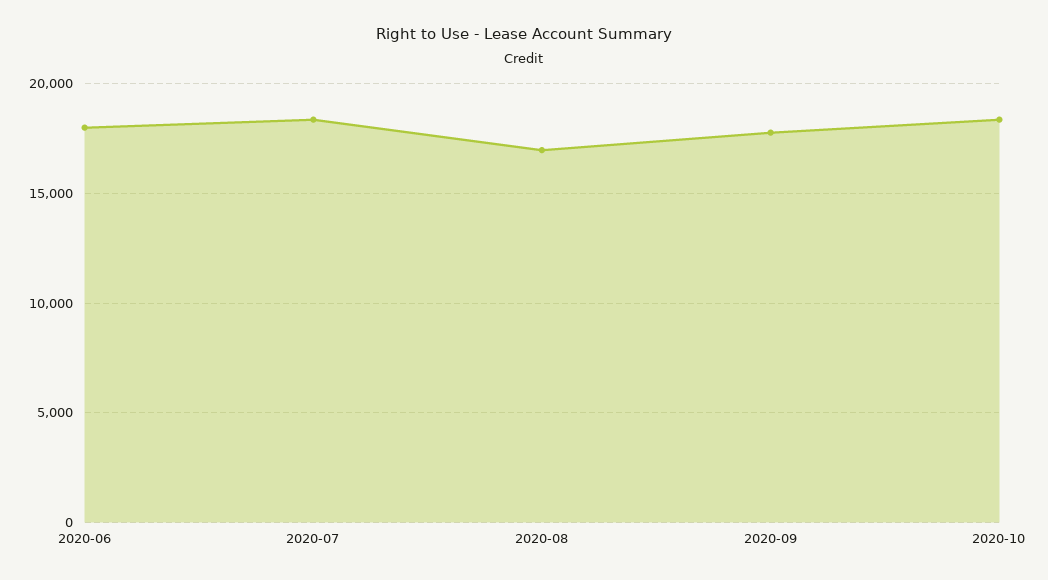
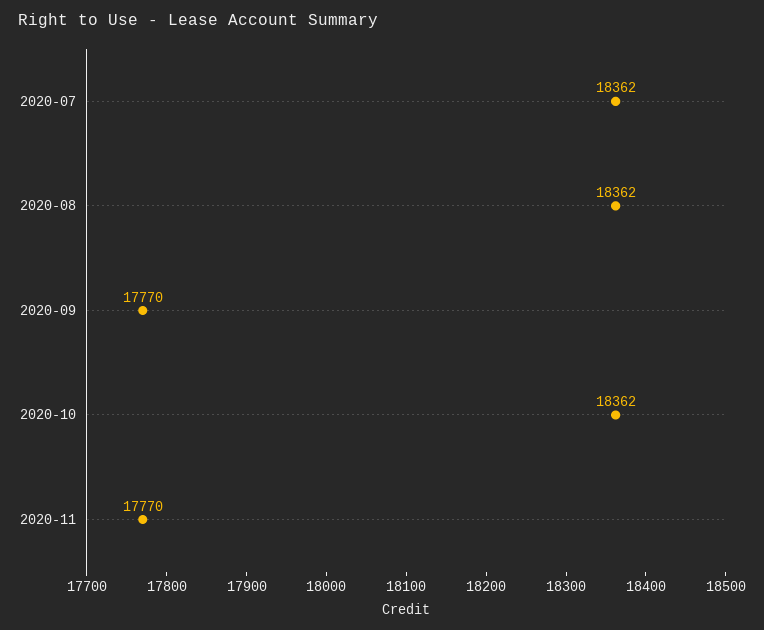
2020-06: 18000 -> none
2020-08: 17000 -> 18362
2020-11: none -> 17770

